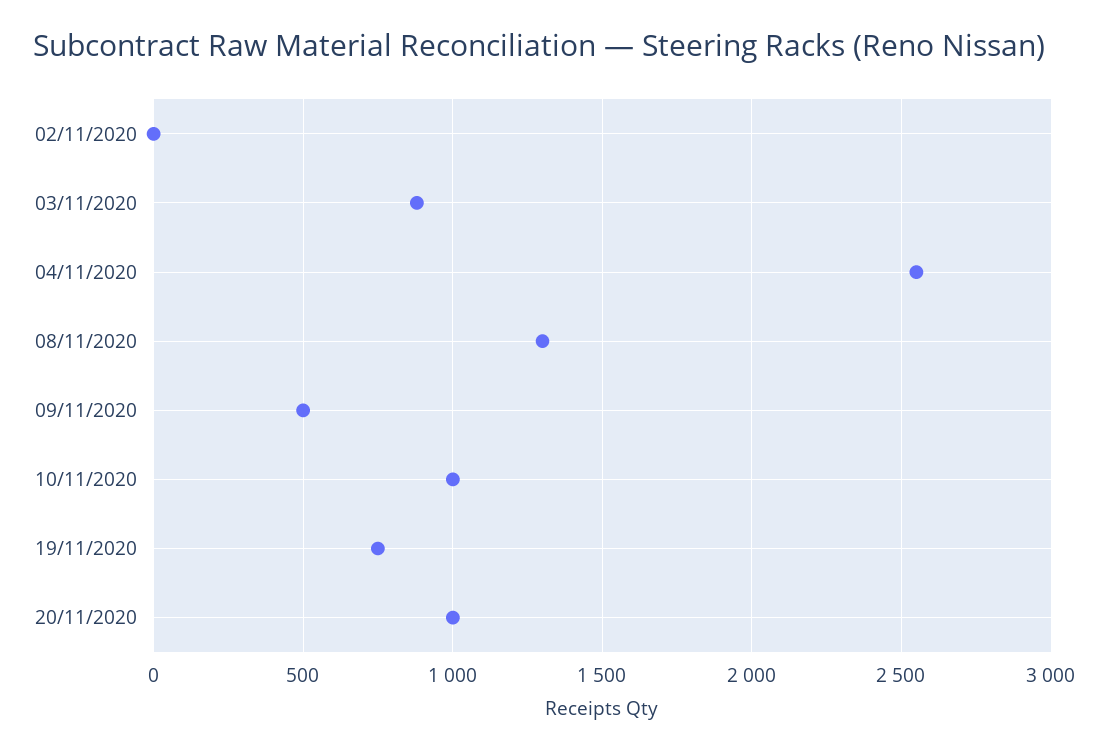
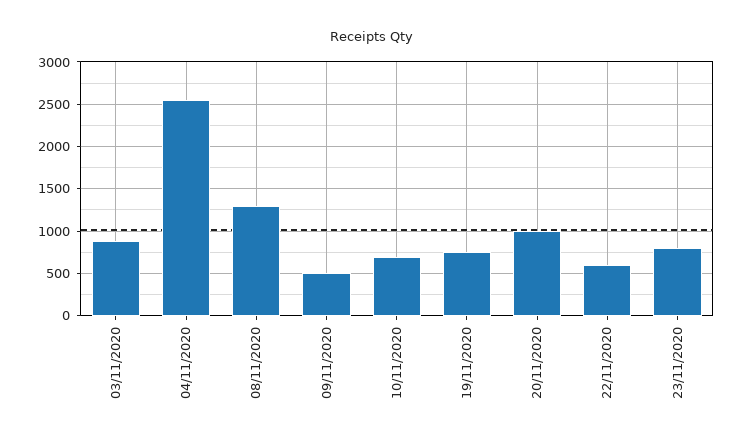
02/11/2020: 0 -> none
10/11/2020: 1000 -> 700
22/11/2020: none -> 600
23/11/2020: none -> 800

